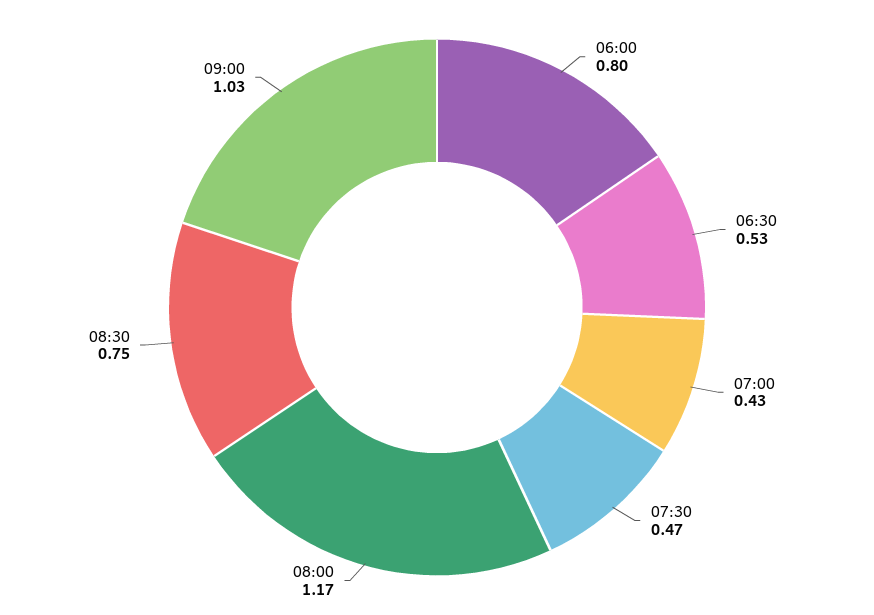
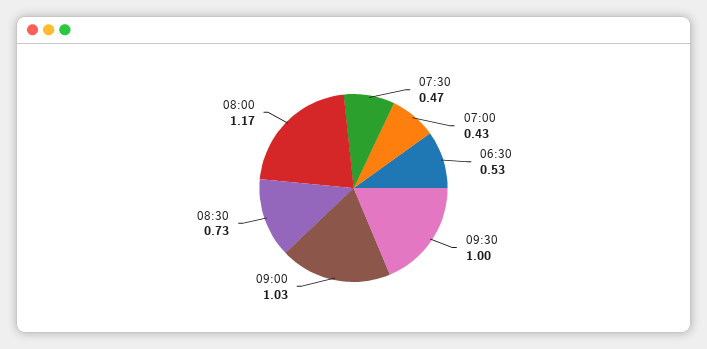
06:00: 0.8 -> none
08:30: 0.75 -> 0.73
09:30: none -> 1

